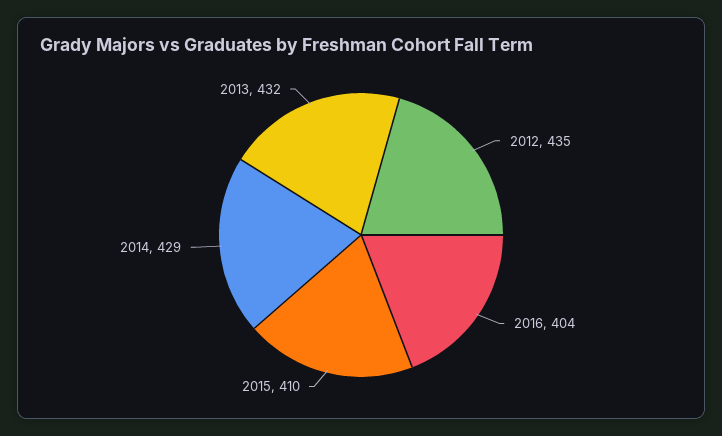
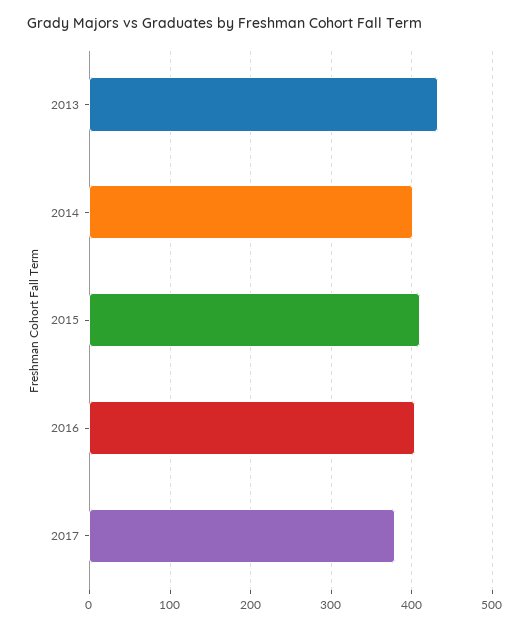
2012: 435 -> none
2014: 429 -> 400
2017: none -> 380

